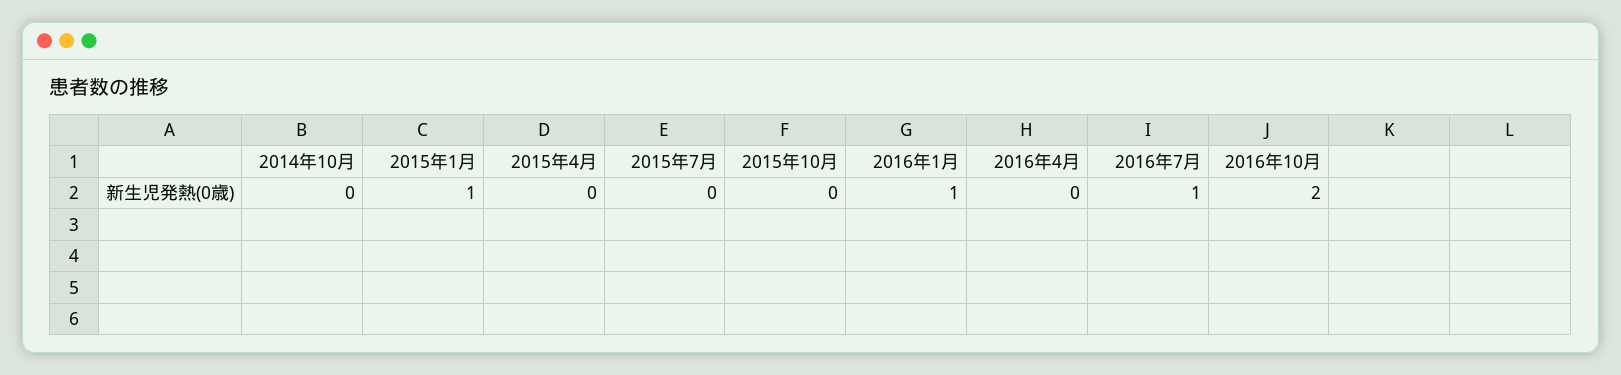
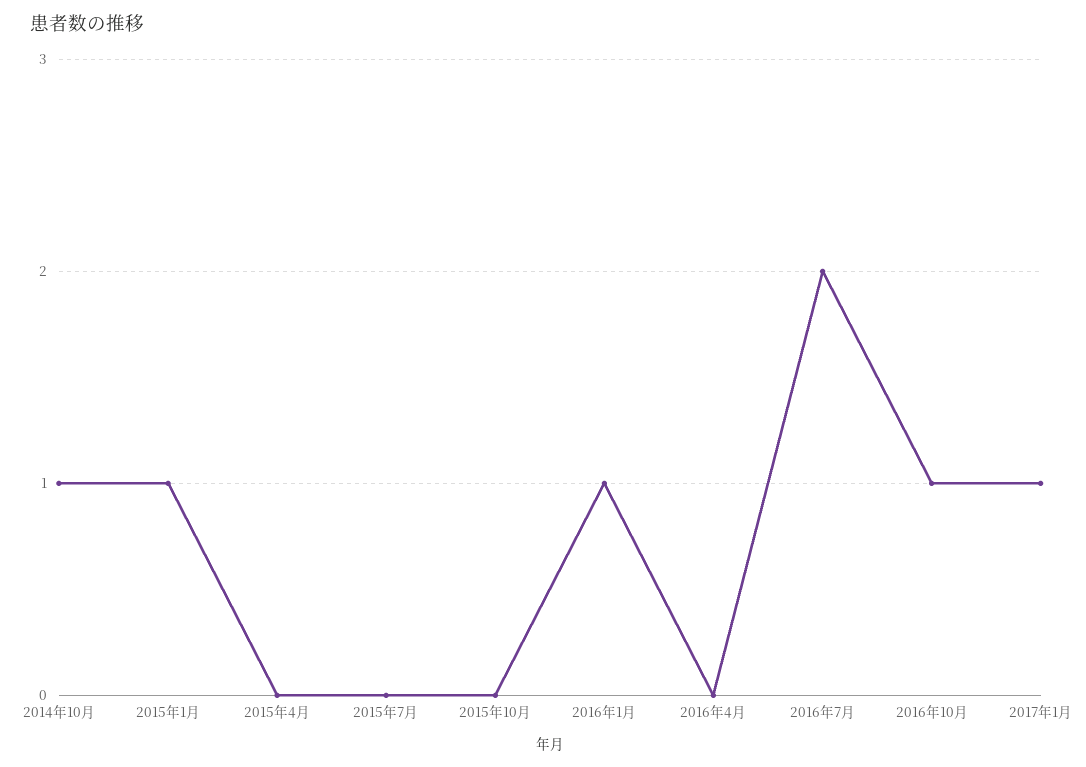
2014年10月: 0 -> 1
2016年7月: 1 -> 2
2016年10月: 2 -> 1
2017年1月: none -> 1

